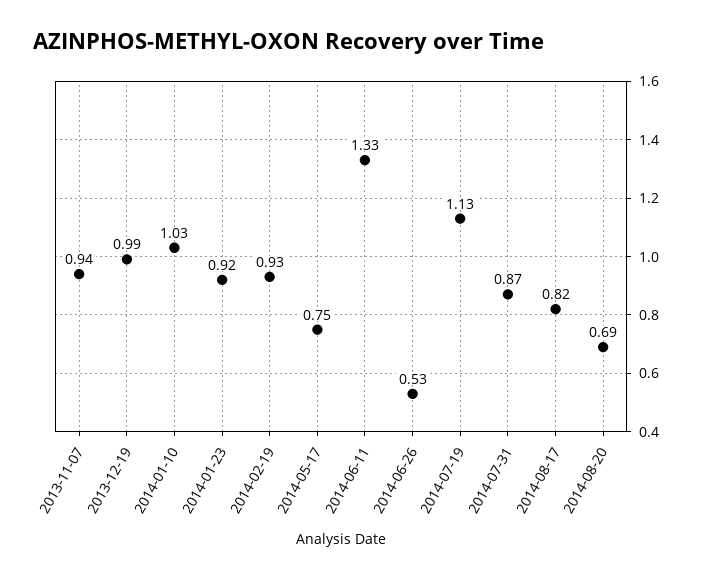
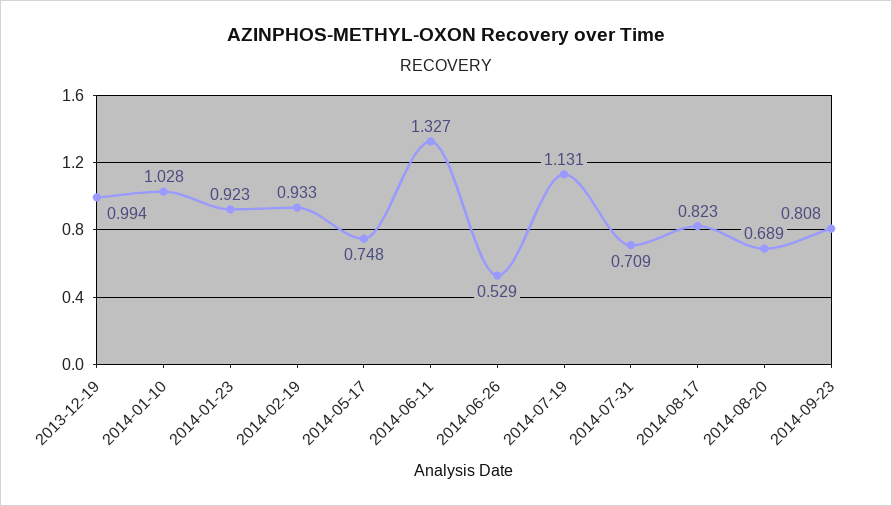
2013-11-07: 0.94 -> none
2014-07-31: 0.87 -> 0.709
2014-09-23: none -> 0.808

